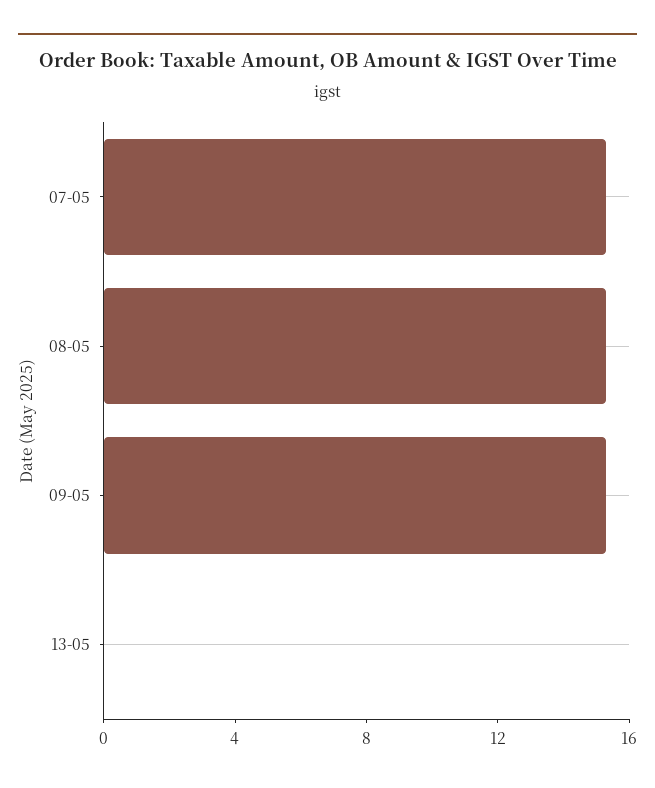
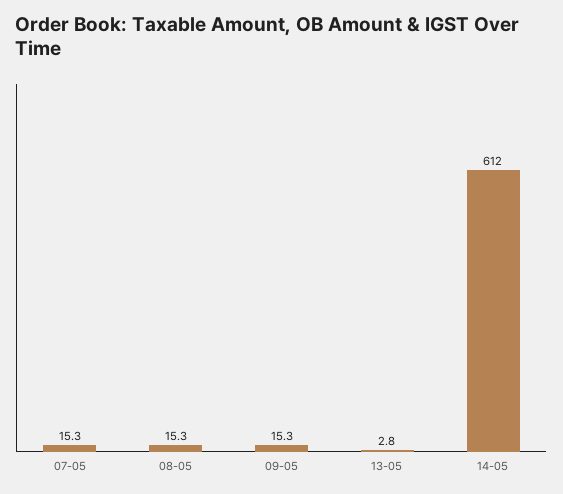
13-05: 0 -> 2.8
14-05: none -> 612

